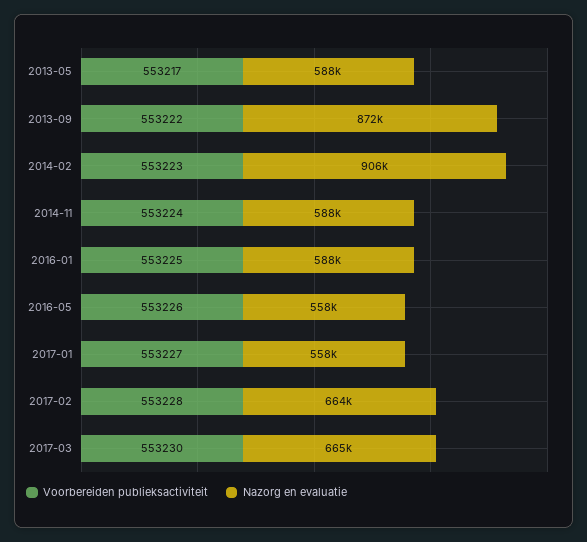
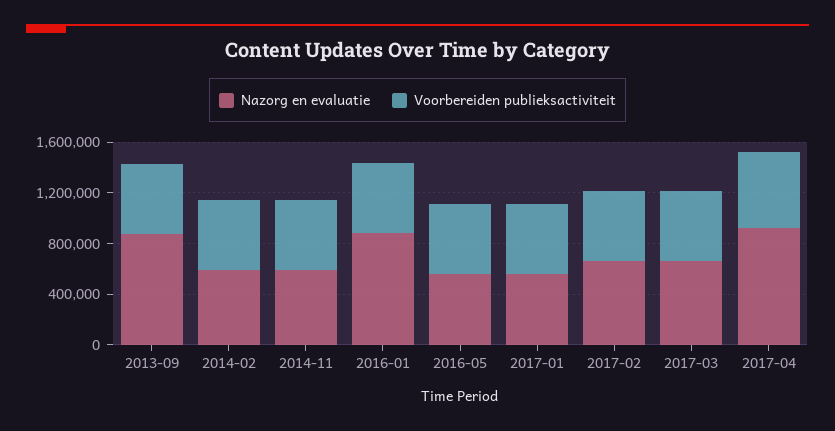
Voorbereiden publieksactiviteit, 2013-05: 553217 -> none
Nazorg en evaluatie, 2013-05: 588000 -> none
Nazorg en evaluatie, 2014-02: 906000 -> 600000
Nazorg en evaluatie, 2016-01: 588000 -> 900000
Nazorg en evaluatie, 2017-04: none -> 900000
Voorbereiden publieksactiviteit, 2017-04: none -> 600000

